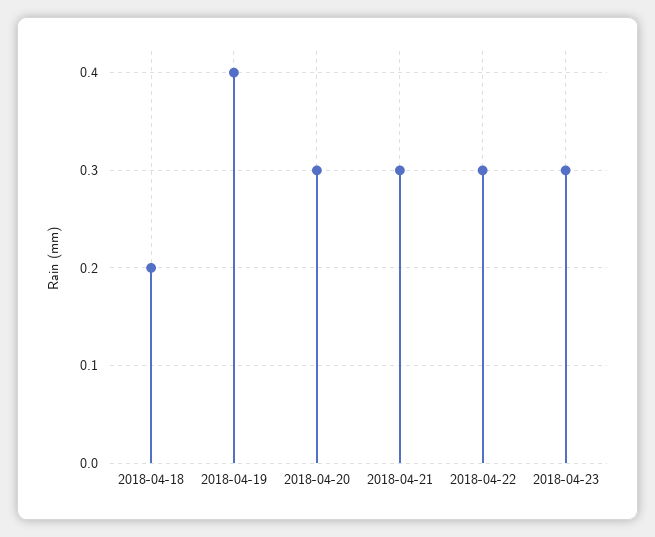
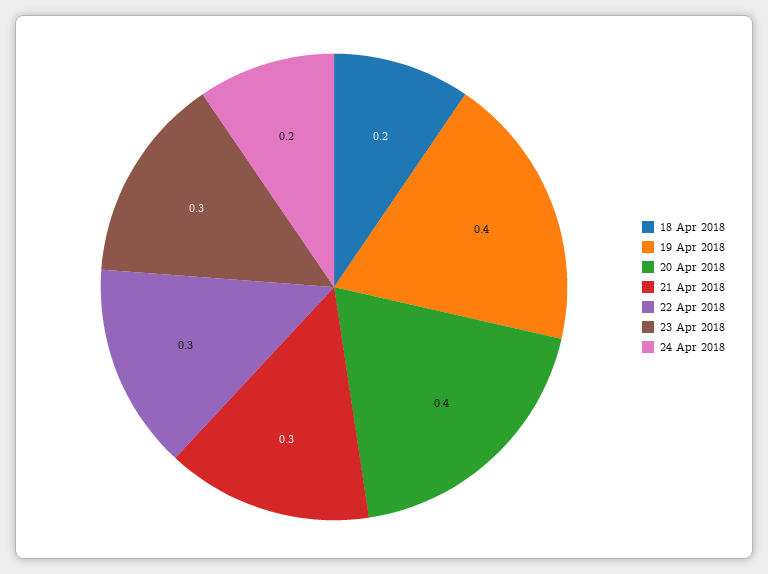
2018-04-20: 0.3 -> 0.4
24 Apr 2018: none -> 0.2

